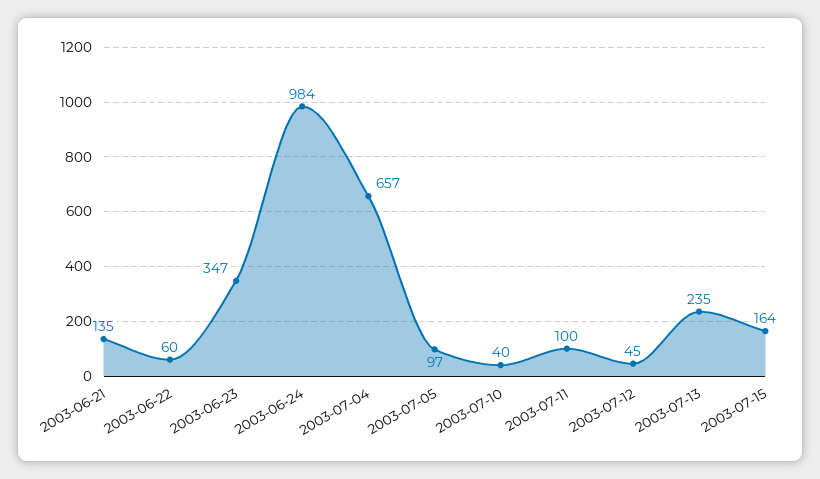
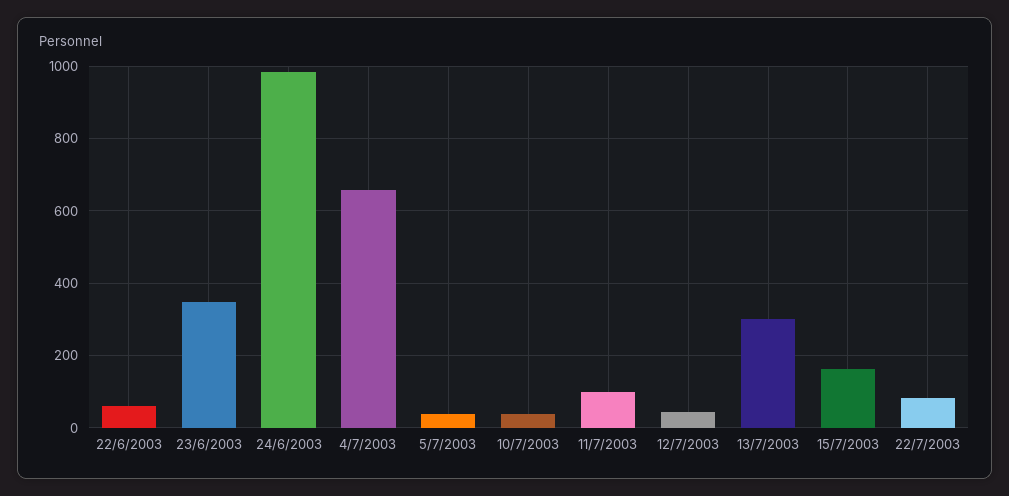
2003-06-21: 135 -> none
2003-07-05: 97 -> 40
2003-07-13: 235 -> 300
22/7/2003: none -> 80

